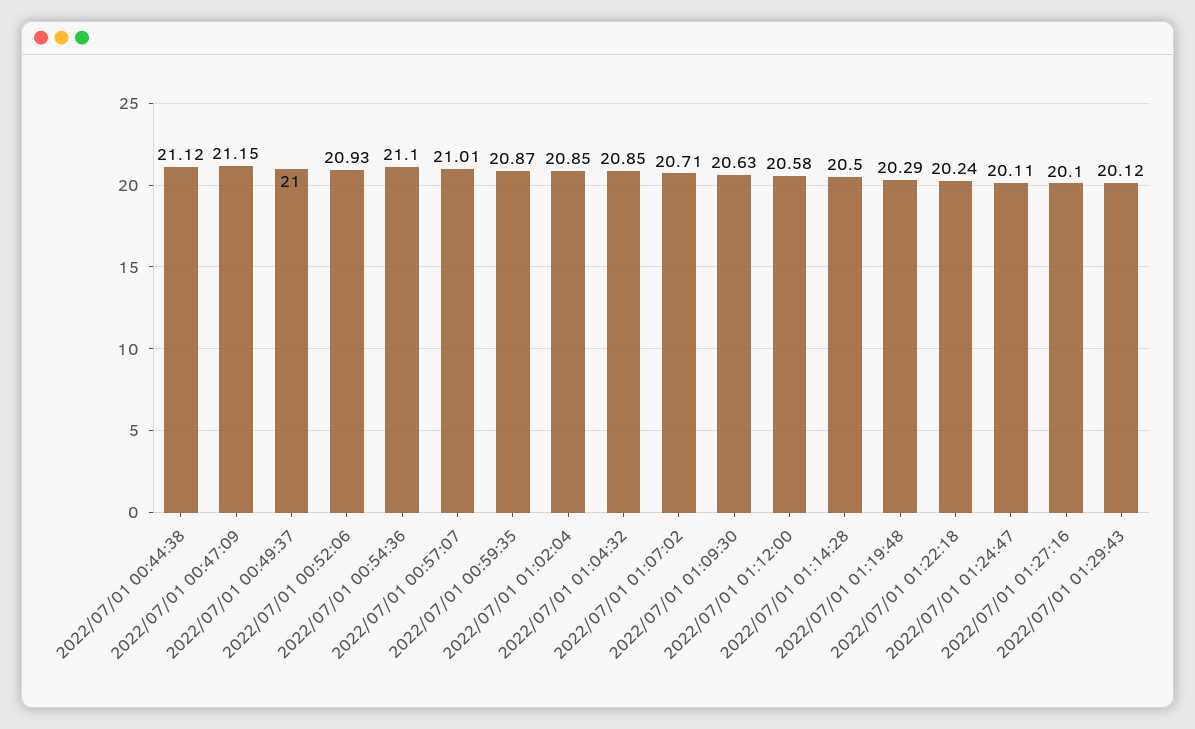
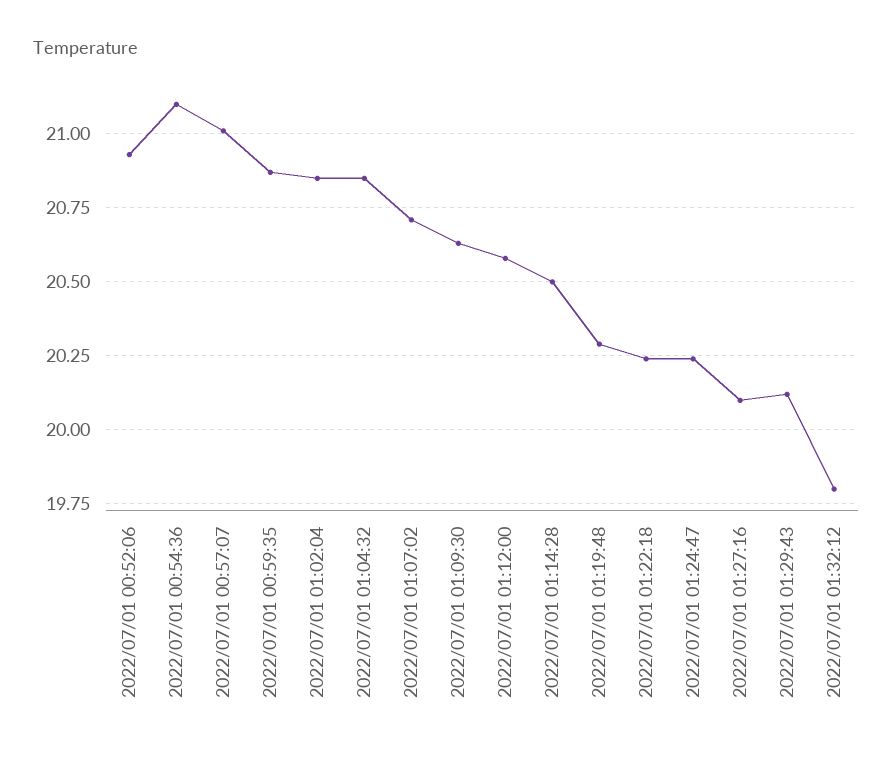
2022/07/01 00:44:38: 21.12 -> none
2022/07/01 00:47:09: 21.15 -> none
2022/07/01 00:49:37: 21 -> none
2022/07/01 01:24:47: 20.11 -> 20.25
2022/07/01 01:32:12: none -> 19.8

